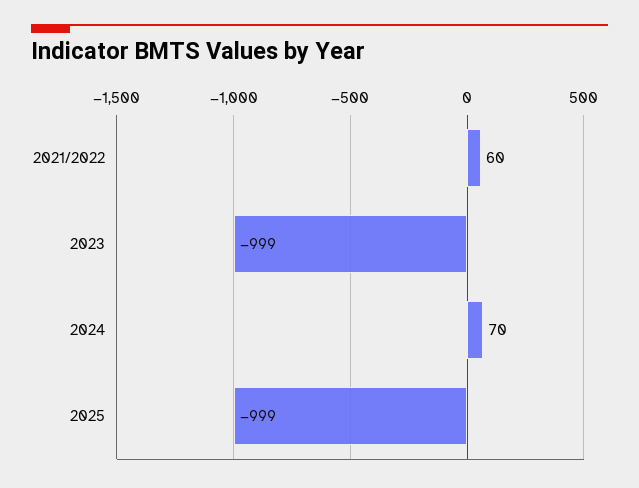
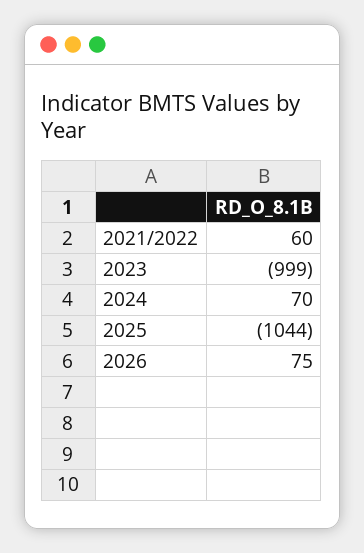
2025: -999 -> -1044
2026: none -> 75

